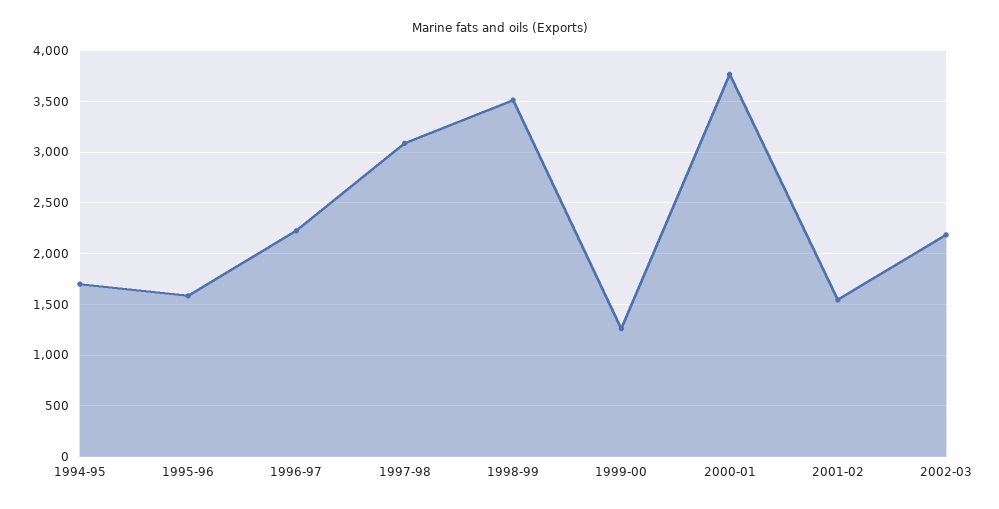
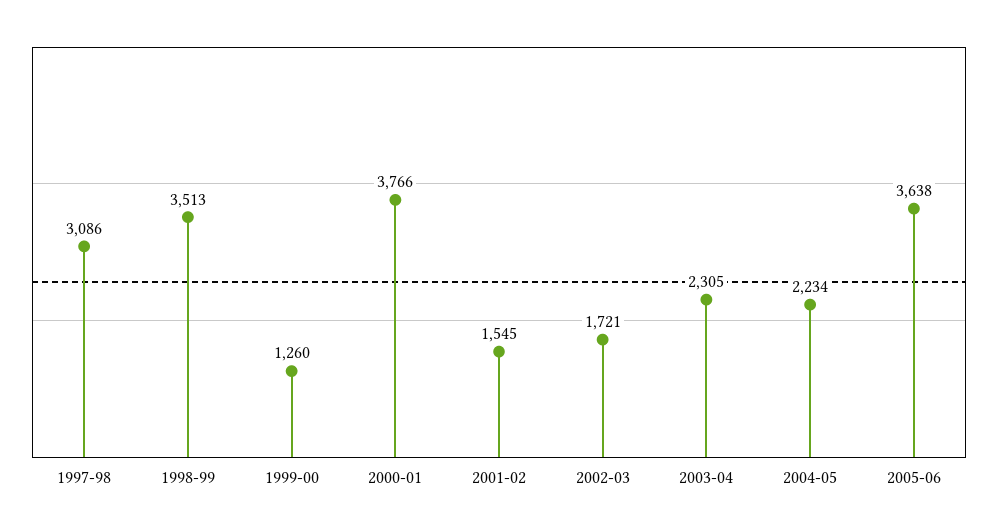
1994-95: 1700 -> none
1995-96: 1600 -> none
1996-97: 2200 -> none
2002-03: 2200 -> 1721
2003-04: none -> 2305
2004-05: none -> 2234
2005-06: none -> 3638

